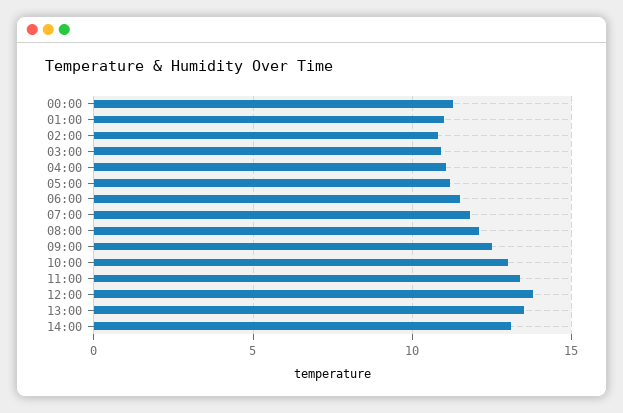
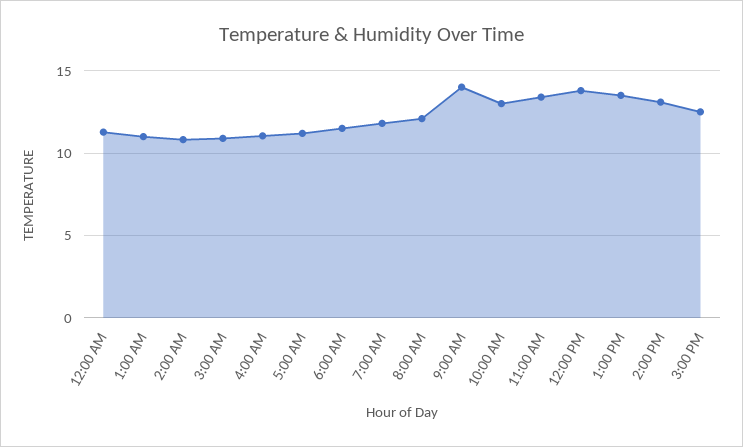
09:00: 12.5 -> 14
3:00 PM: none -> 12.5

